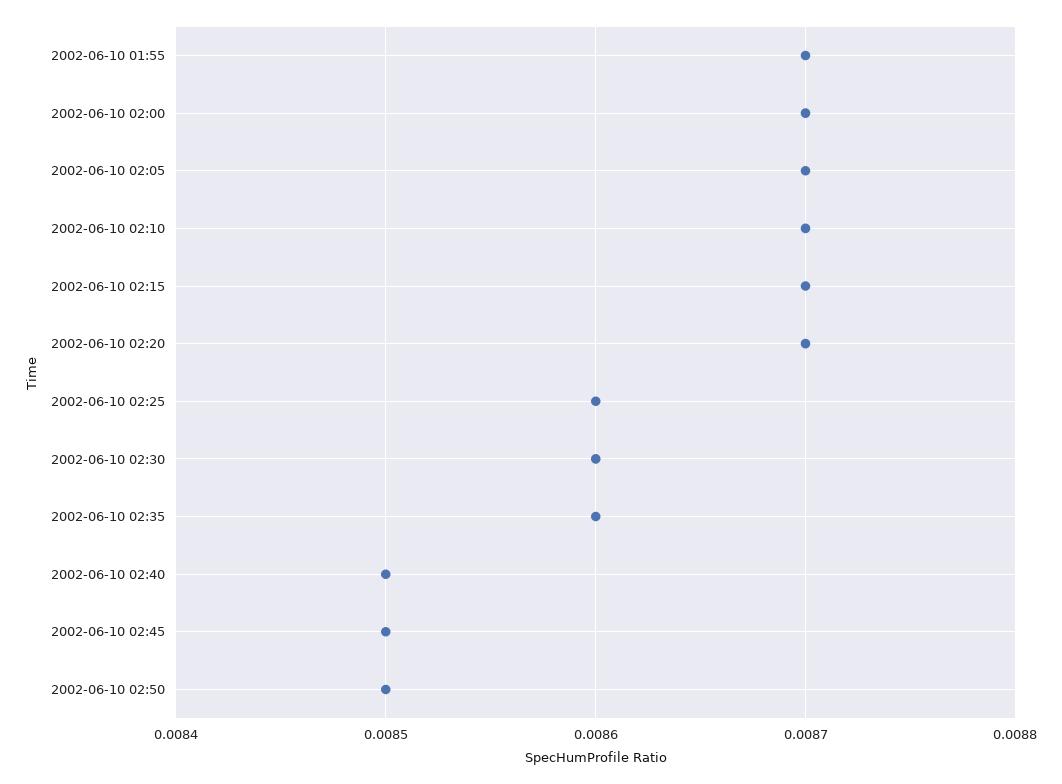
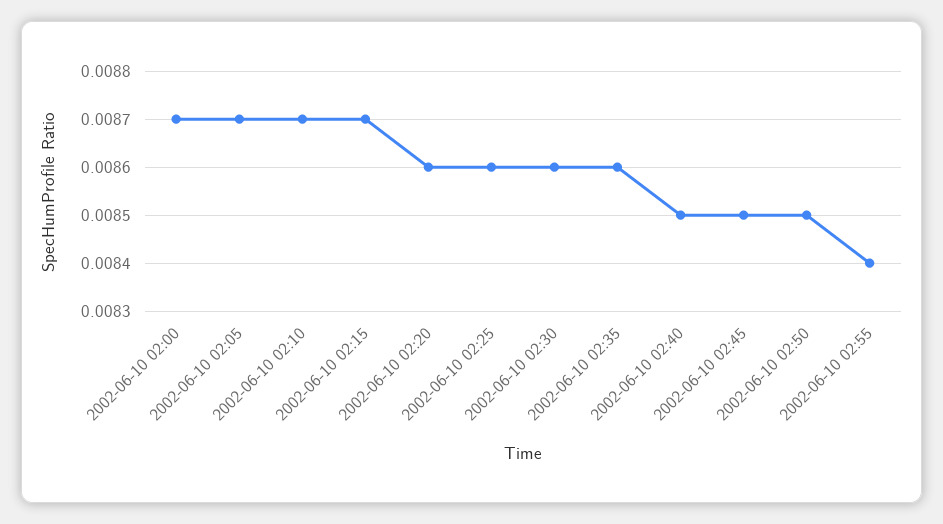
2002-06-10 01:55: 0.0087 -> none
2002-06-10 02:20: 0.0087 -> 0.0086
2002-06-10 02:55: none -> 0.0084

